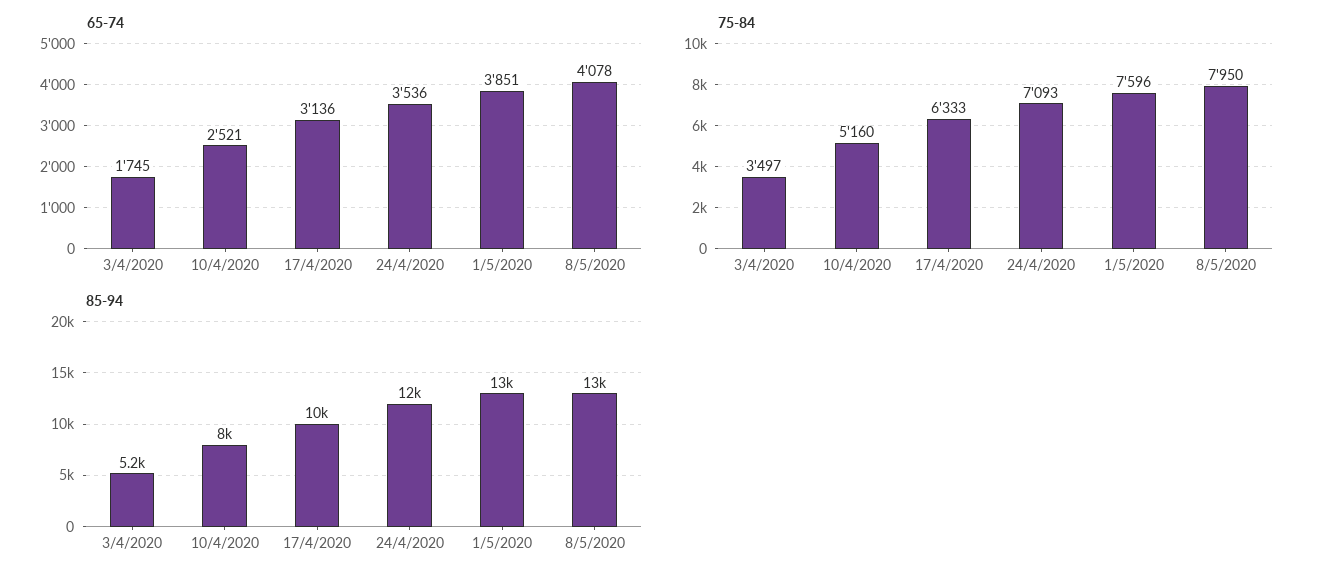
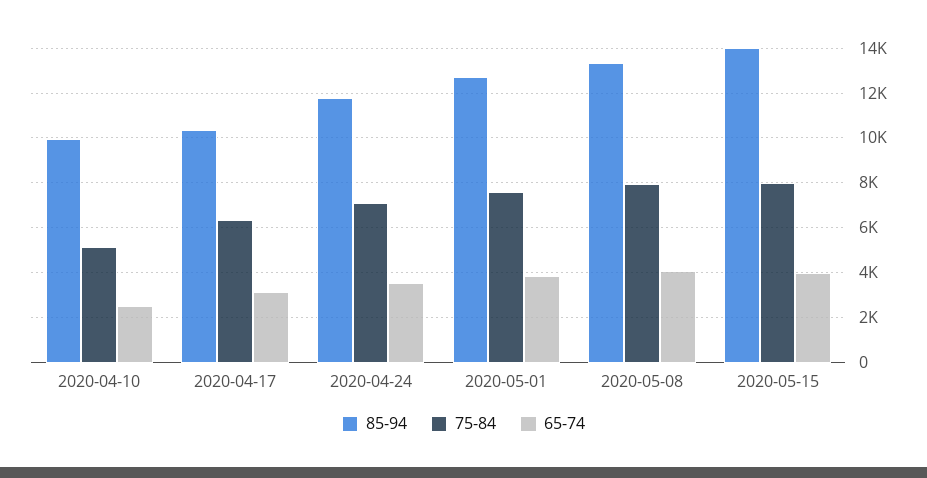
65-74, 3/4/2020: 1745 -> none
75-84, 3/4/2020: 3497 -> none
85-94, 3/4/2020: 5200 -> none
85-94, 10/4/2020: 8000 -> 10000
85-94, 2020-05-15: none -> 14000
75-84, 2020-05-15: none -> 8000
65-74, 2020-05-15: none -> 4000

